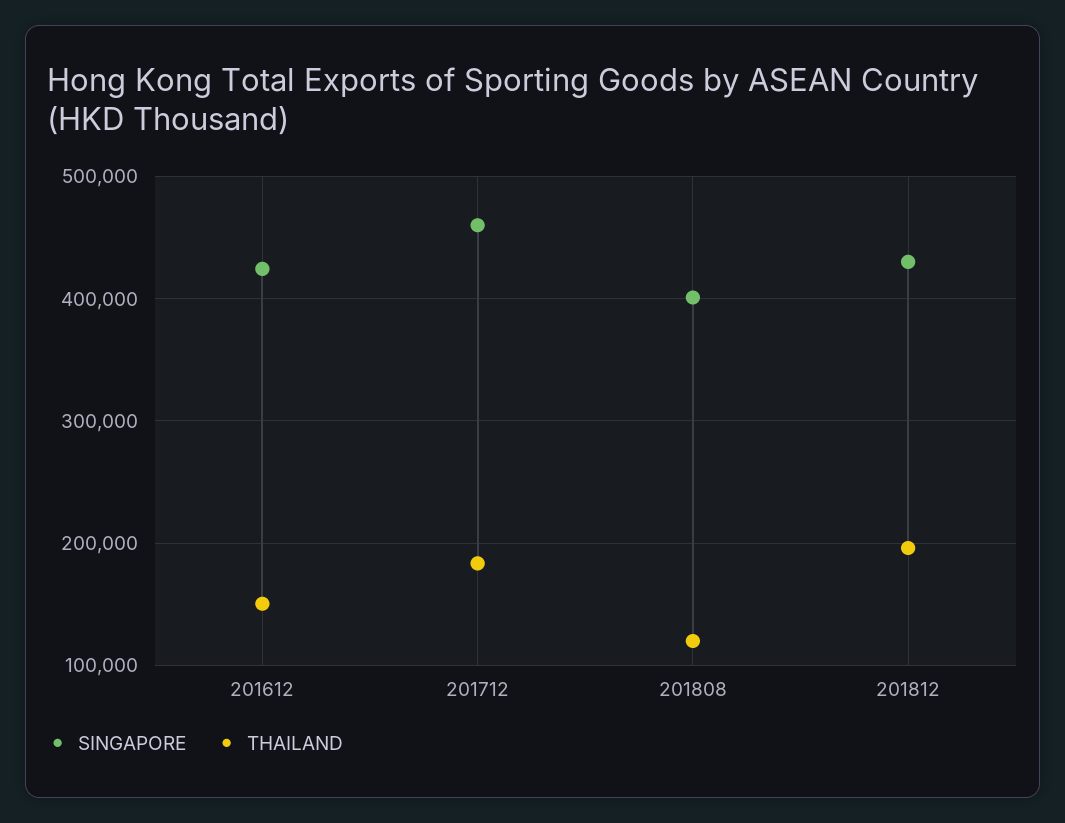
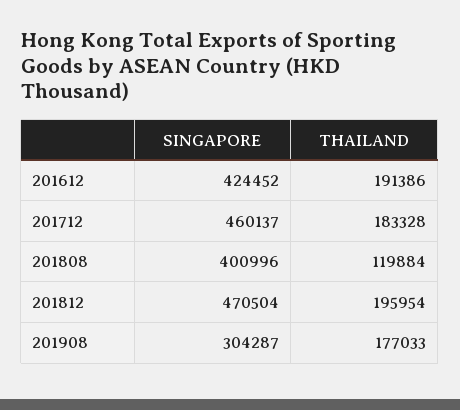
THAILAND, 201612: 150000 -> 191386
SINGAPORE, 201812: 430000 -> 470504
SINGAPORE, 201908: none -> 304287
THAILAND, 201908: none -> 177033

